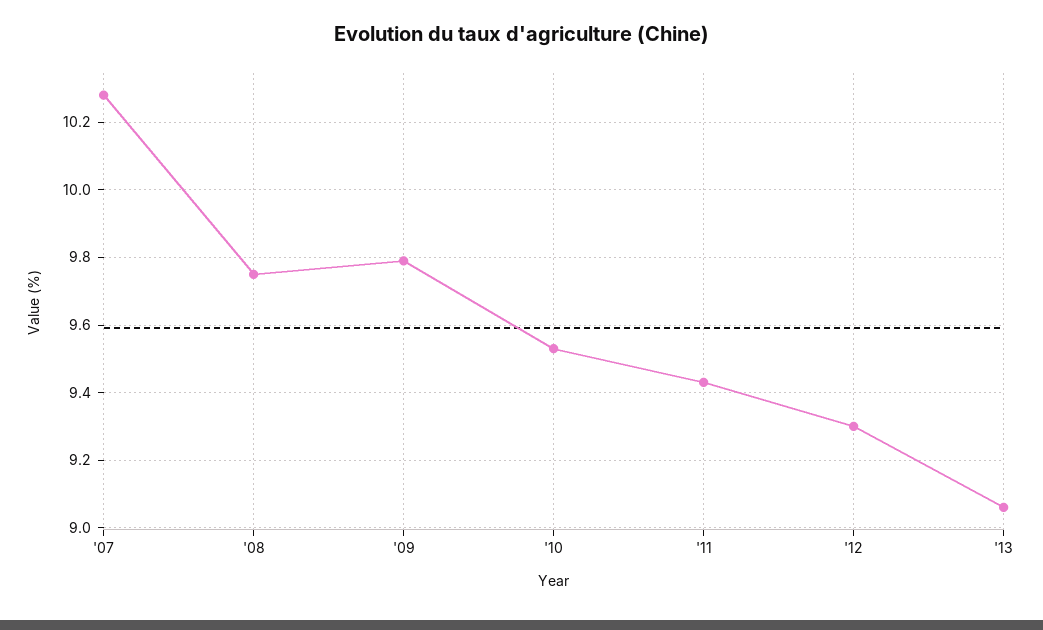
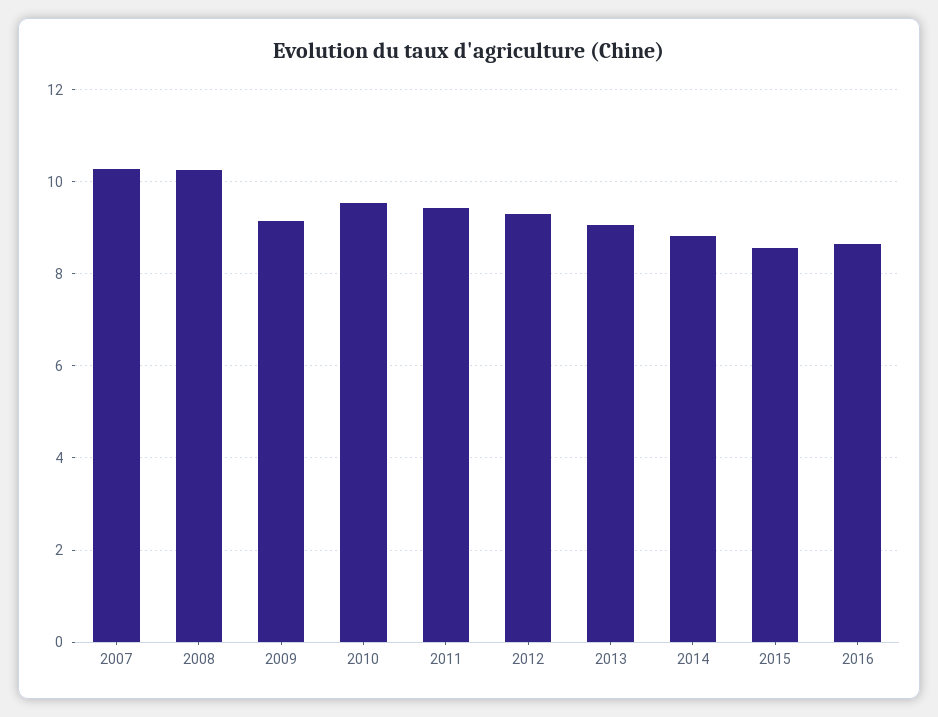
'08: 9.75 -> 10.2
'09: 9.8 -> 9.2
2014: none -> 8.8
2015: none -> 8.6
2016: none -> 8.6

